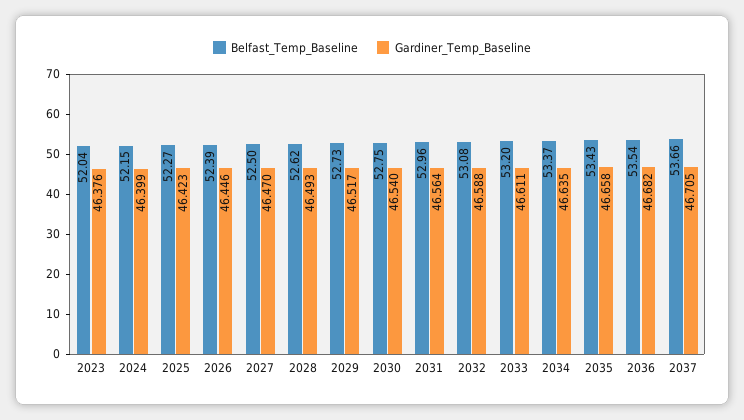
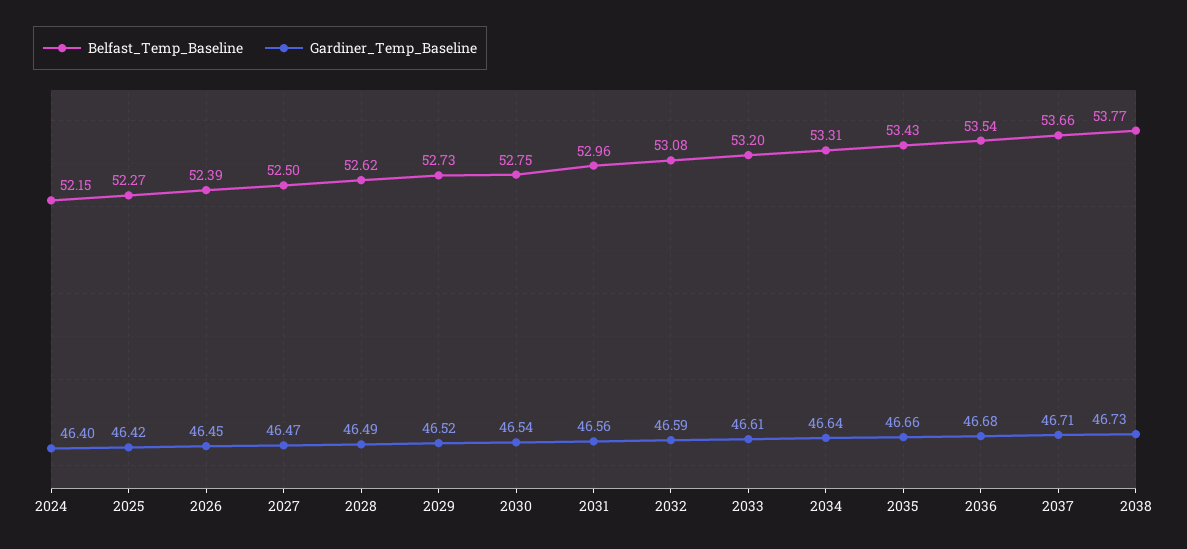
Belfast_Temp_Baseline, 2023: 52.04 -> none
Gardiner_Temp_Baseline, 2023: 46.376 -> none
Belfast_Temp_Baseline, 2034: 53.37 -> 53.31
Belfast_Temp_Baseline, 2038: none -> 53.77
Gardiner_Temp_Baseline, 2038: none -> 46.73

